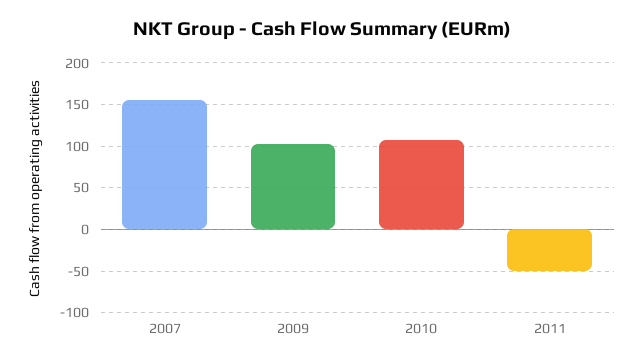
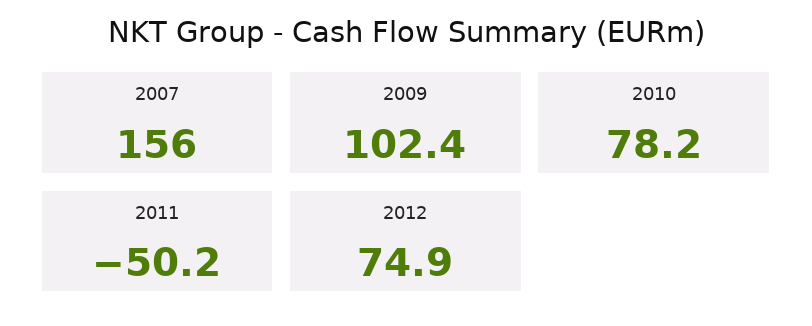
2010: 110 -> 78.2
2012: none -> 74.9

